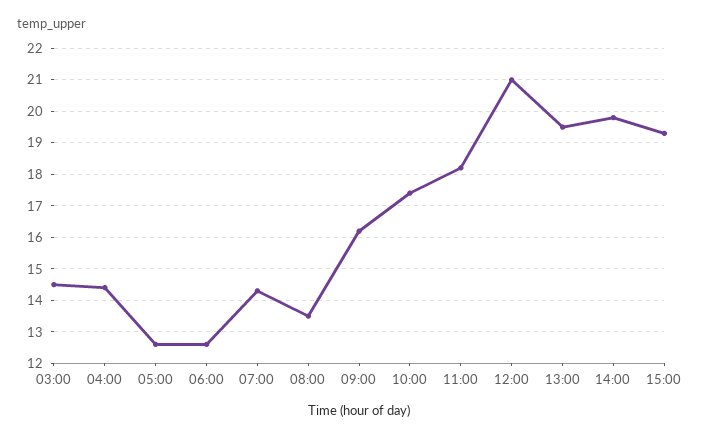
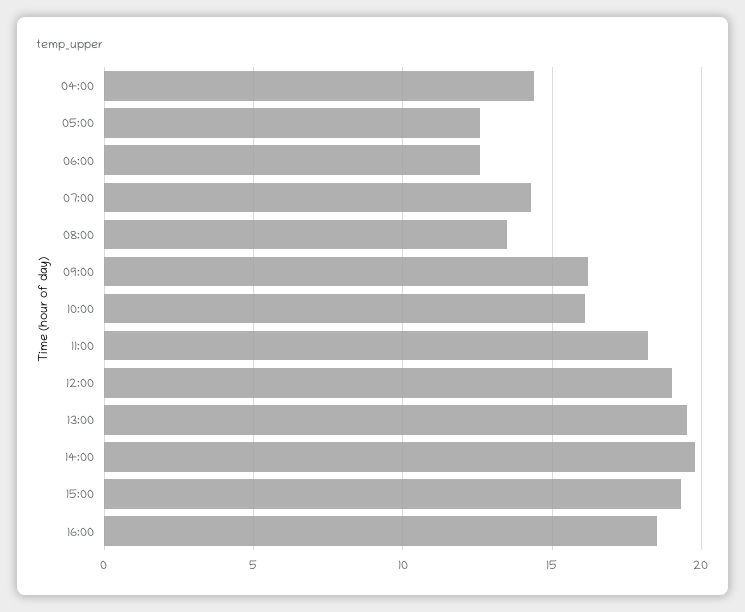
03:00: 14.5 -> none
10:00: 17.5 -> 16
12:00: 21 -> 19
16:00: none -> 18.5

